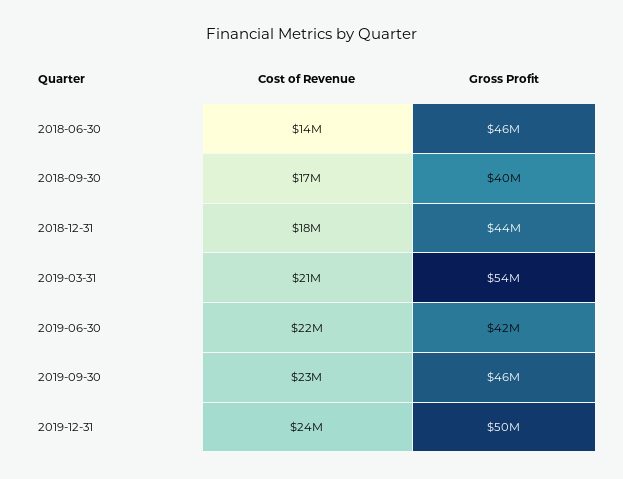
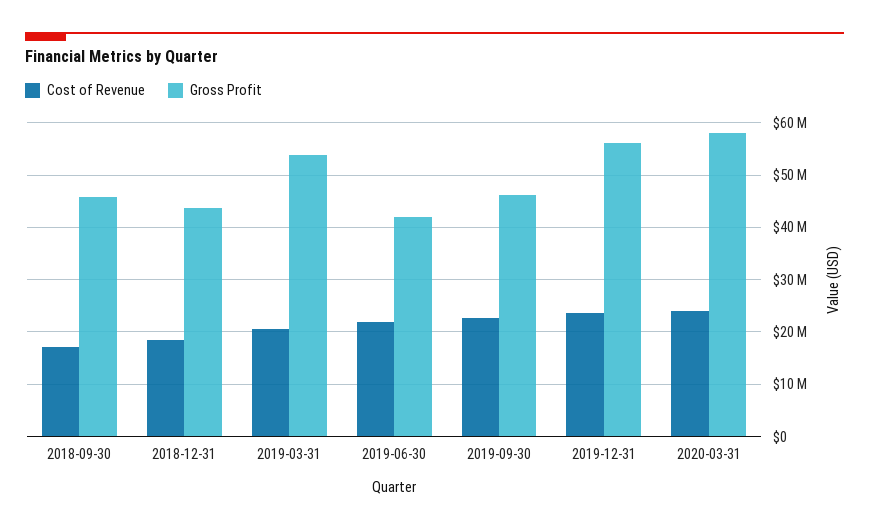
Cost of Revenue, 2018-06-30: 14000000 -> none
Gross Profit, 2018-06-30: 46000000 -> none
Gross Profit, 2018-09-30: 40000000 -> 46000000
Gross Profit, 2019-12-31: 50000000 -> 56000000
Cost of Revenue, 2020-03-31: none -> 24000000
Gross Profit, 2020-03-31: none -> 58000000

